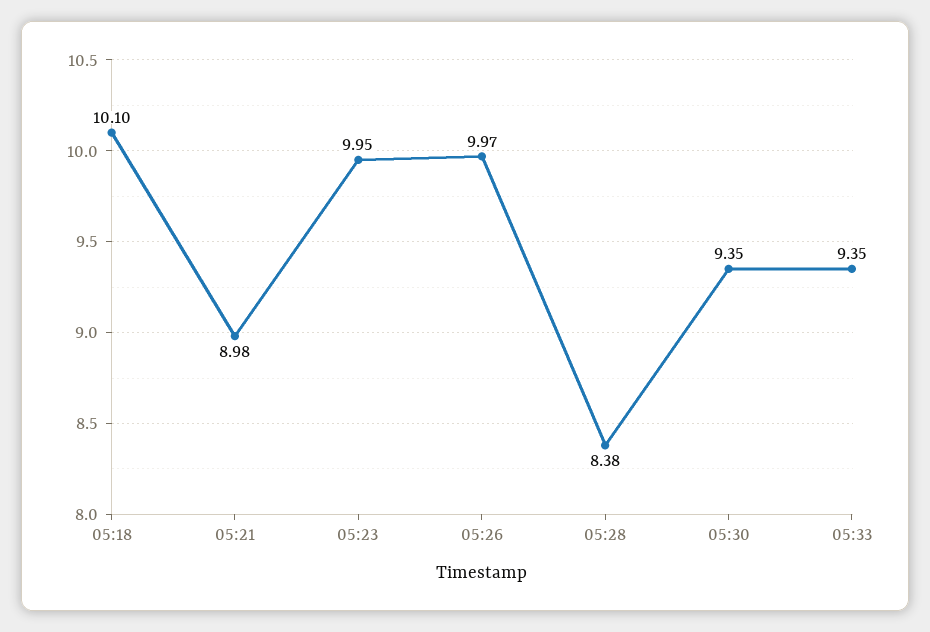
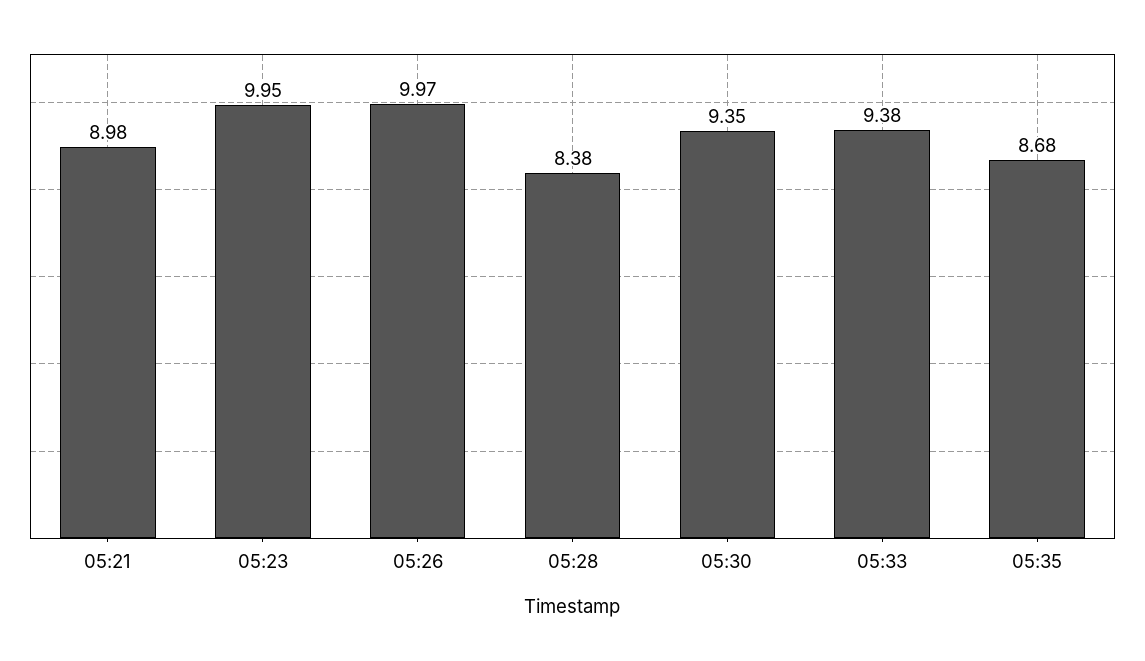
05:18: 10.1 -> none
05:33: 9.35 -> 9.38
05:35: none -> 8.68

